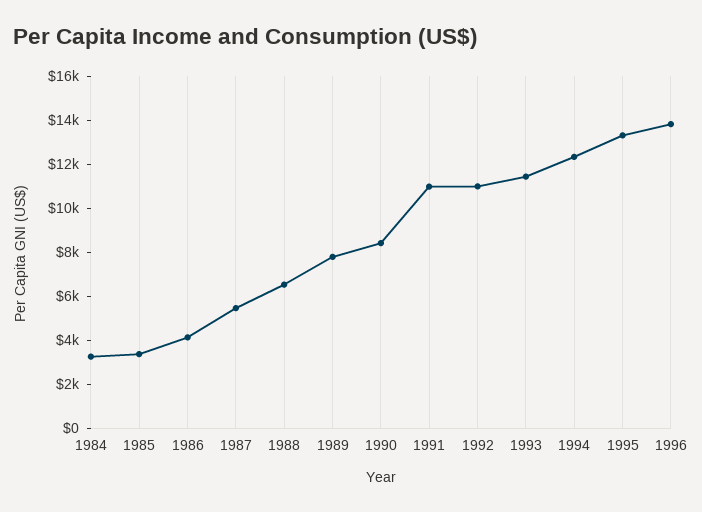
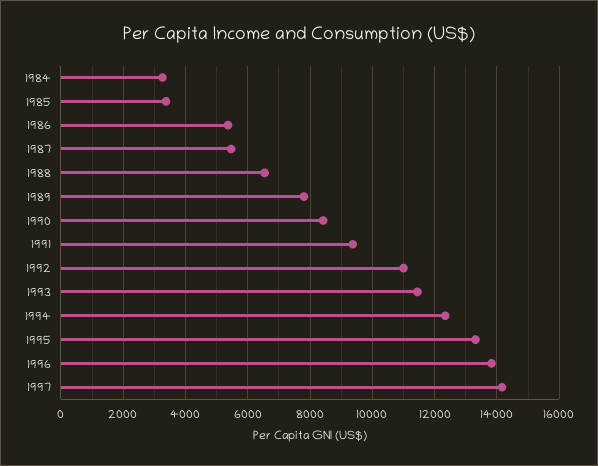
1986: 4000 -> 5400
1991: 11000 -> 9400
1997: none -> 14200

